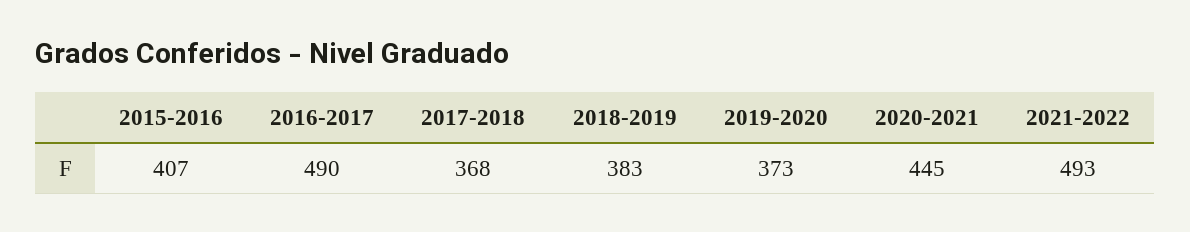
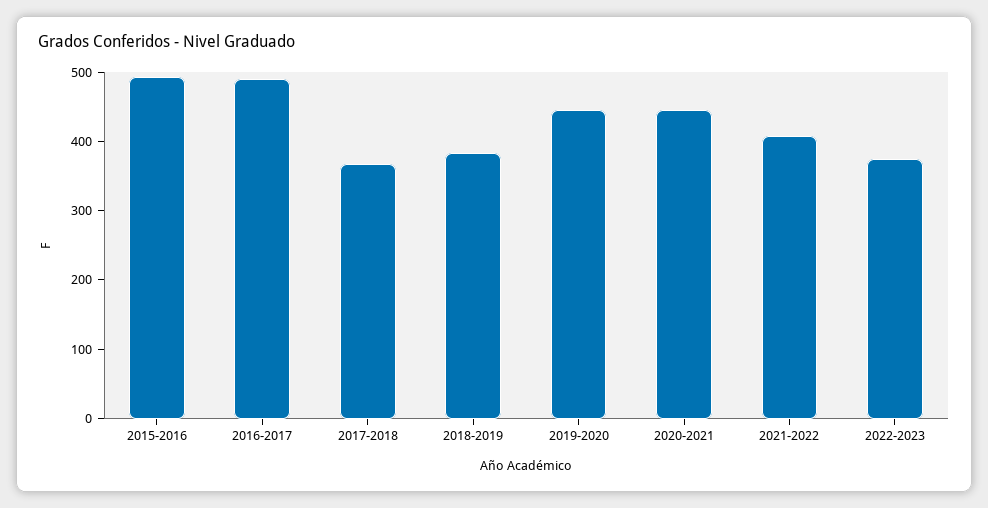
2015-2016: 407 -> 500
2019-2020: 373 -> 440
2021-2022: 493 -> 400
2022-2023: none -> 380

